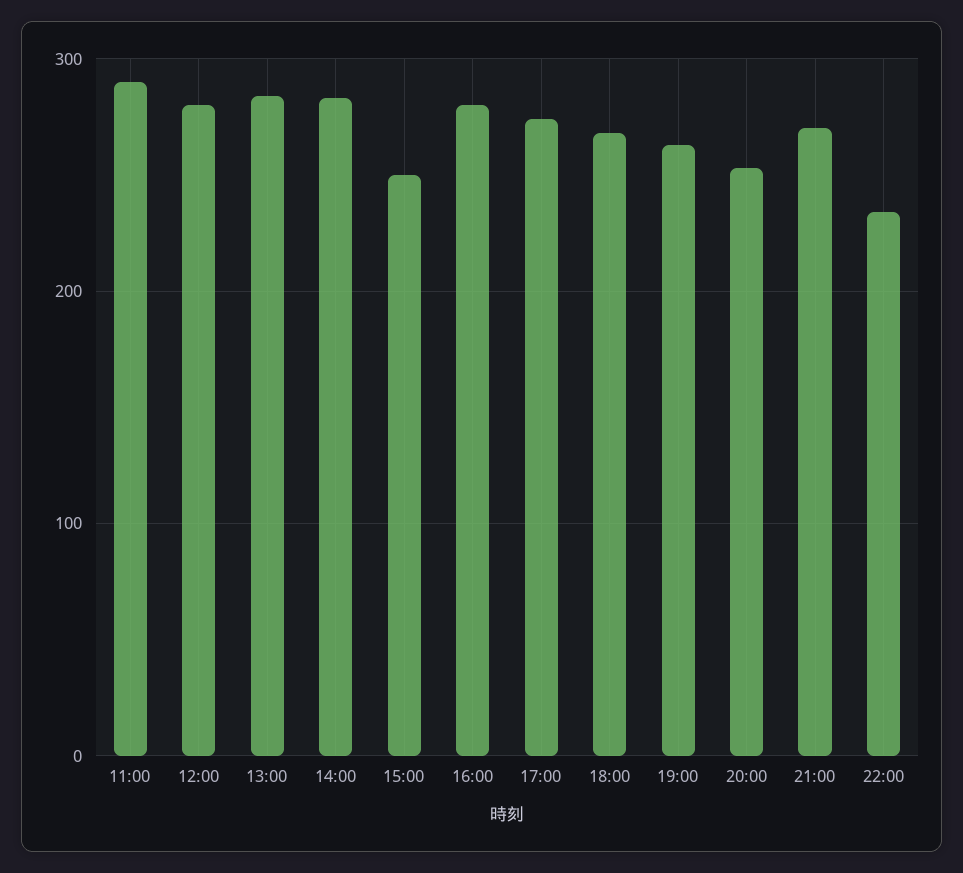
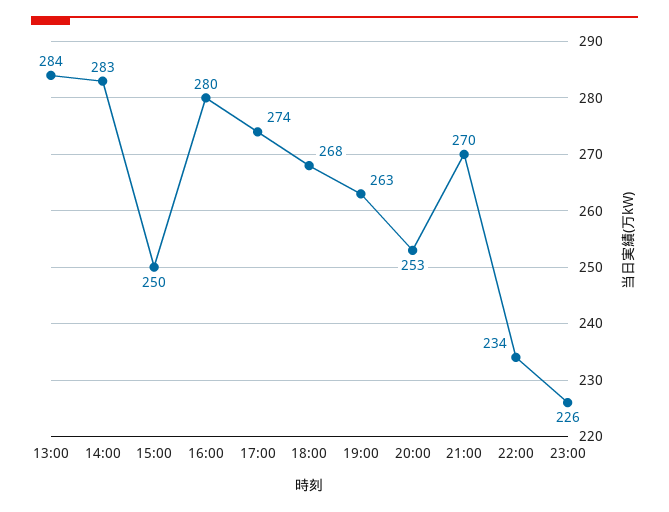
11:00: 290 -> none
12:00: 280 -> none
23:00: none -> 226

